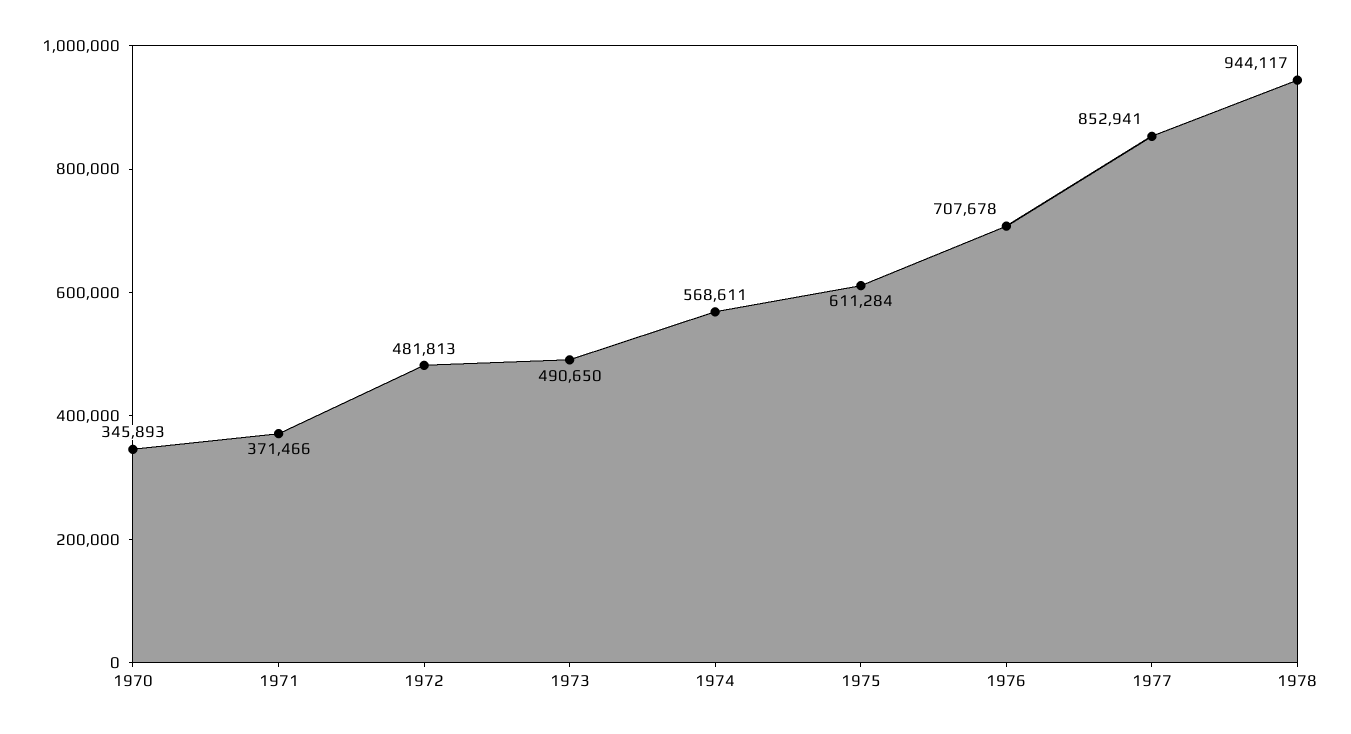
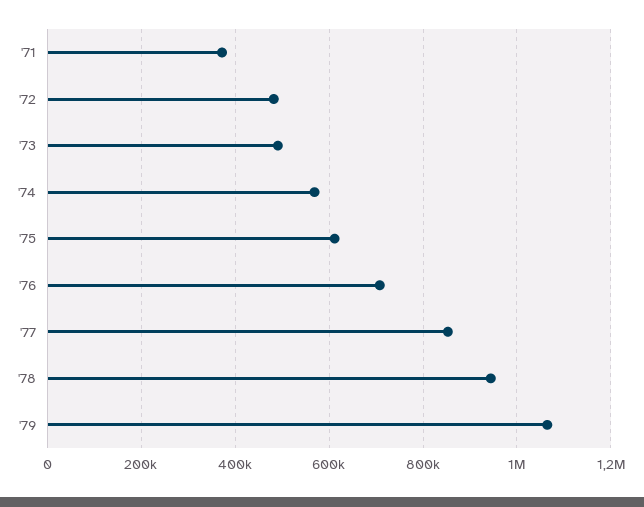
1970: 345893 -> none
'79: none -> 1060000

